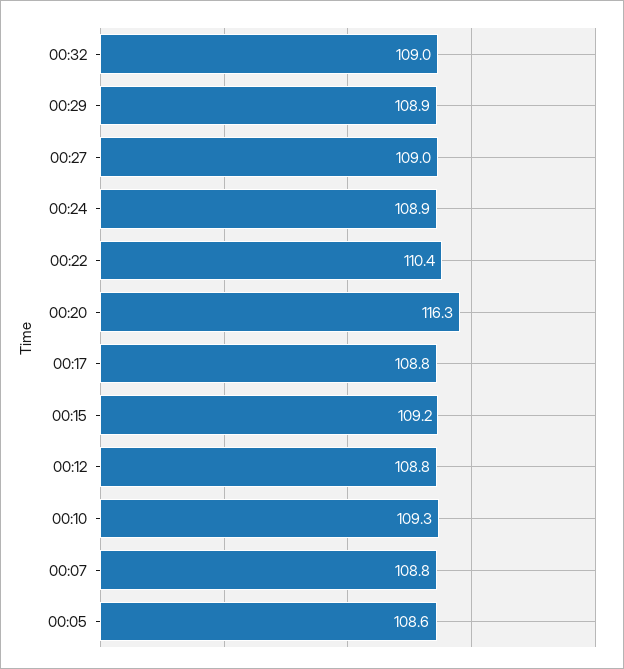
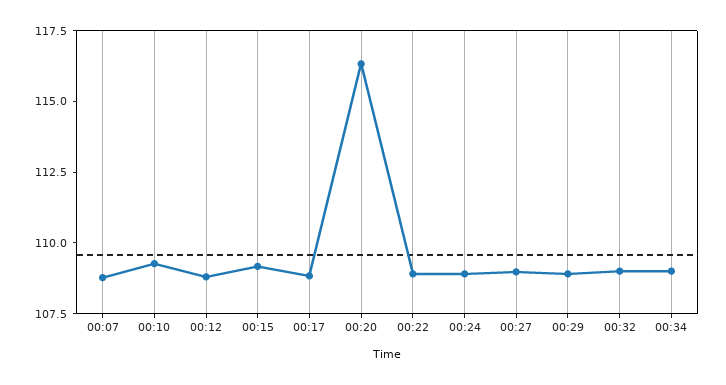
00:22: 110.4 -> 109
00:05: 108.6 -> none
00:34: none -> 109

